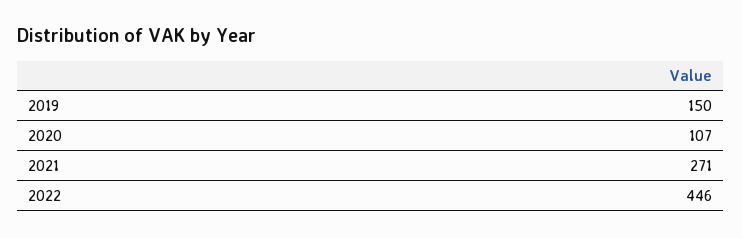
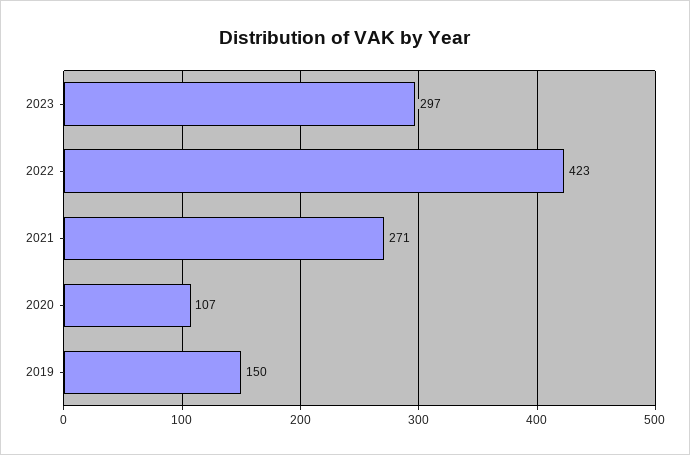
2022: 446 -> 423
2023: none -> 297

